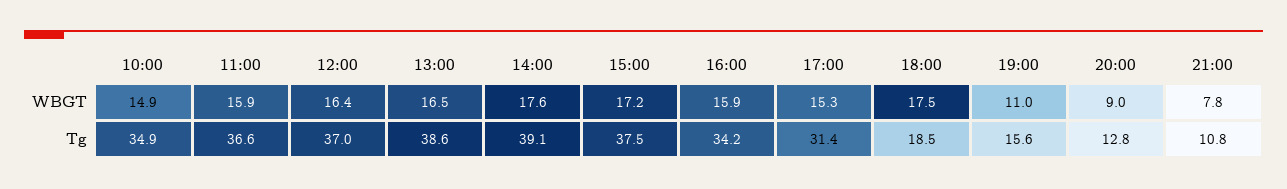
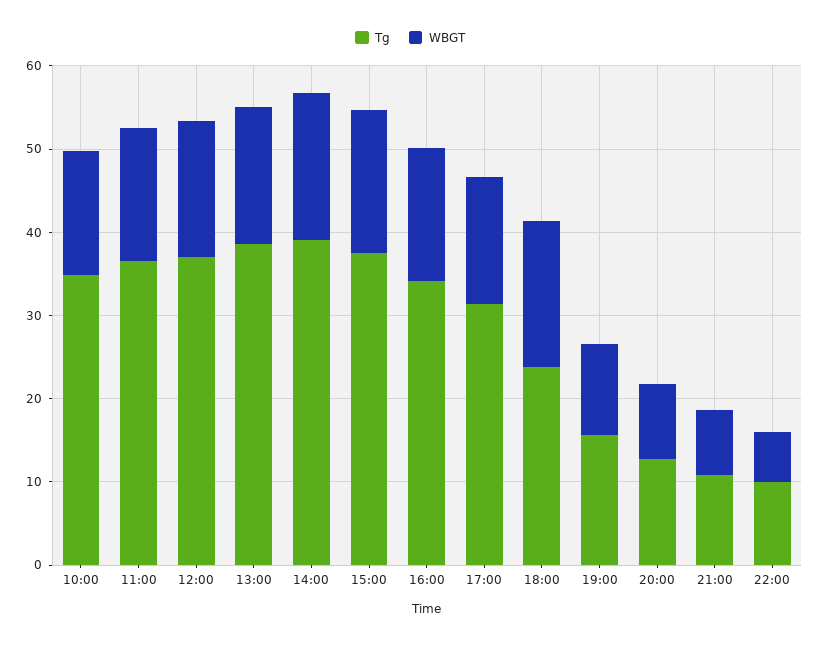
Tg, 18:00: 18.5 -> 24
Tg, 22:00: none -> 10
WBGT, 22:00: none -> 6

